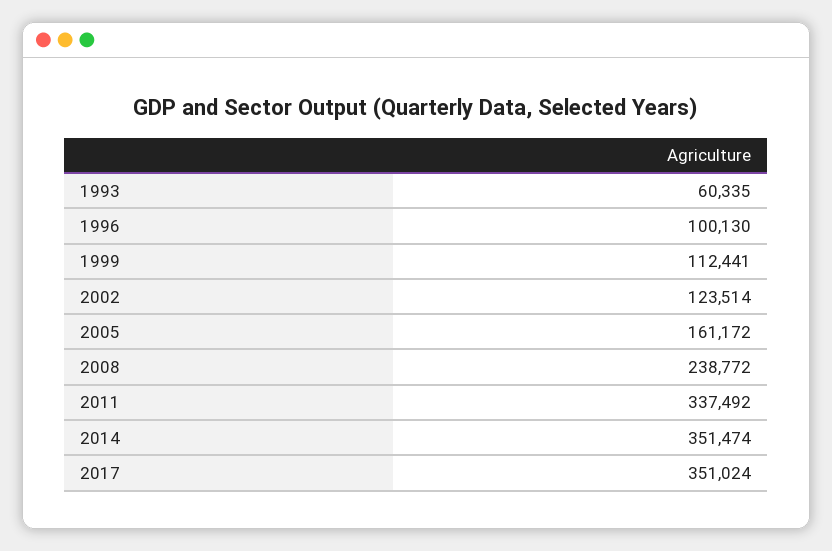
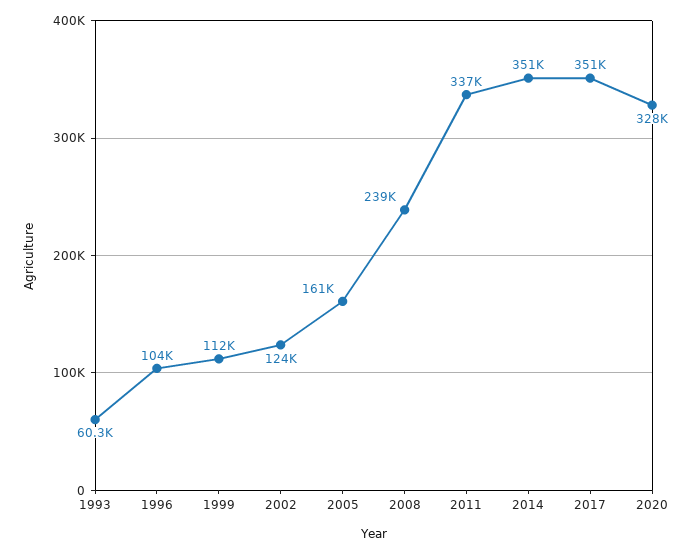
1996: 100130 -> 104000
2020: none -> 328000

